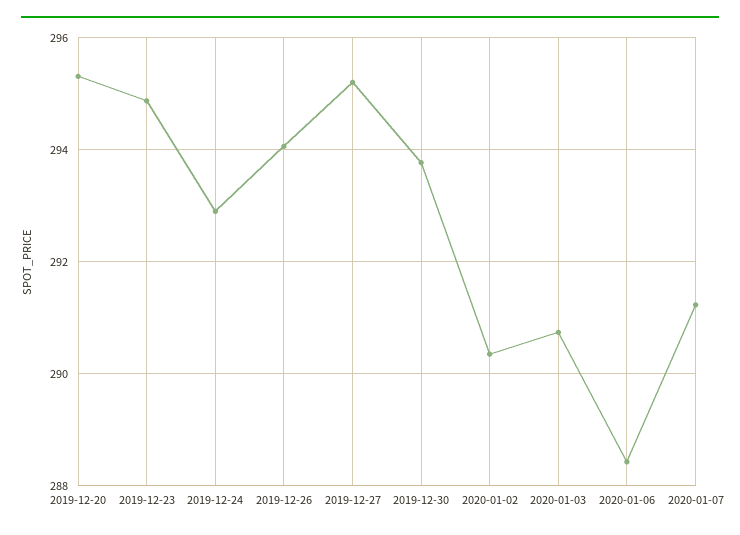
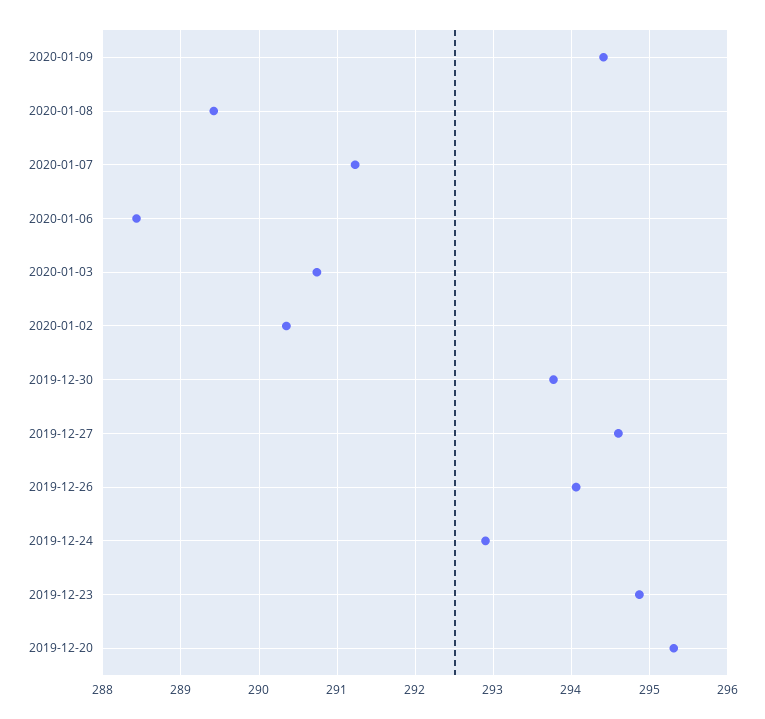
2019-12-27: 295.2 -> 294.6
2020-01-09: none -> 294.4
2020-01-08: none -> 289.4

